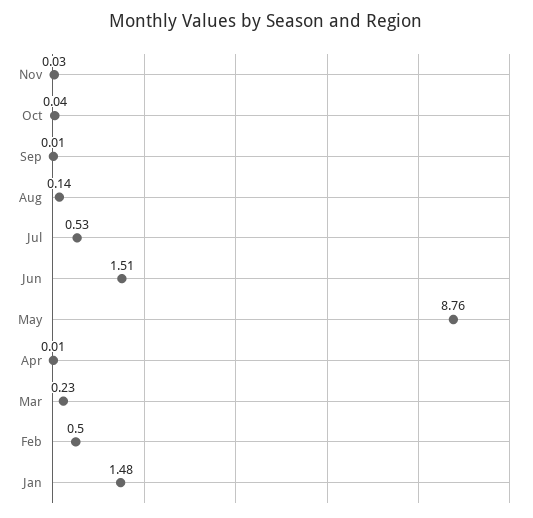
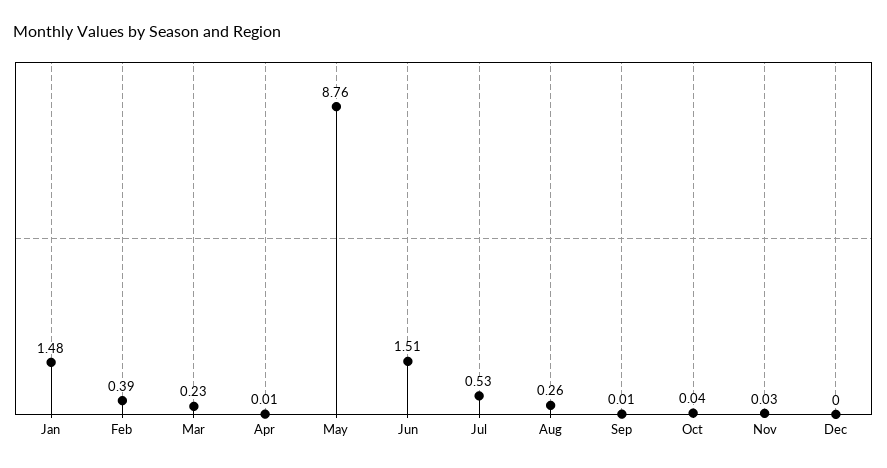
Aug: 0.14 -> 0.26
Feb: 0.5 -> 0.39
Dec: none -> 0

